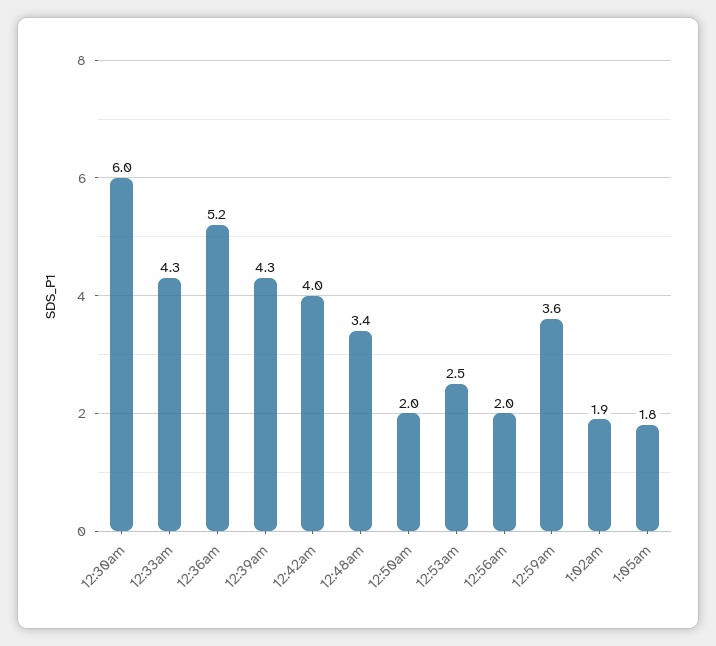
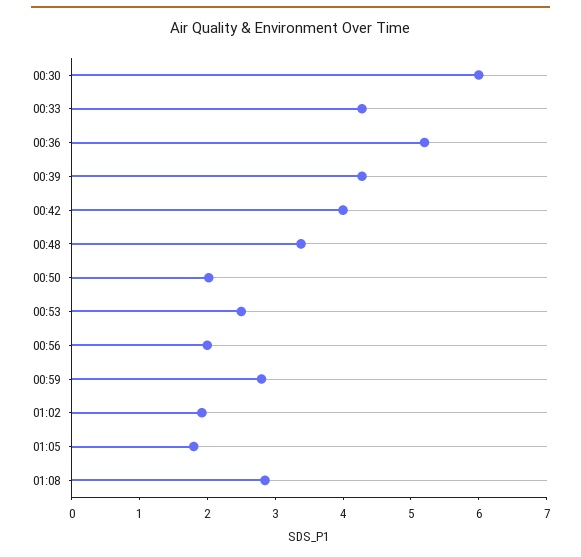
12:59am: 3.6 -> 2.8
01:08: none -> 2.8

